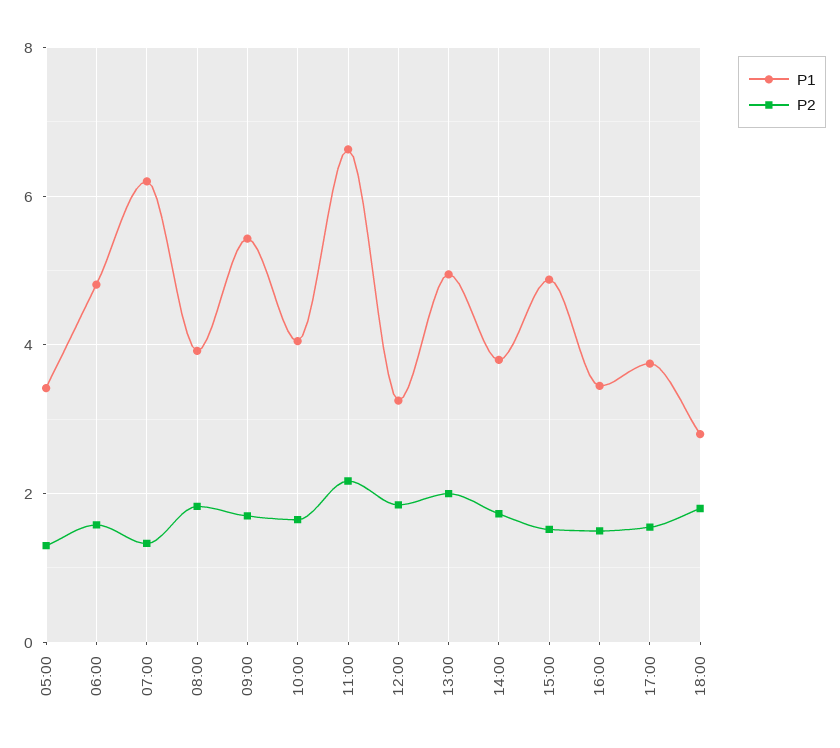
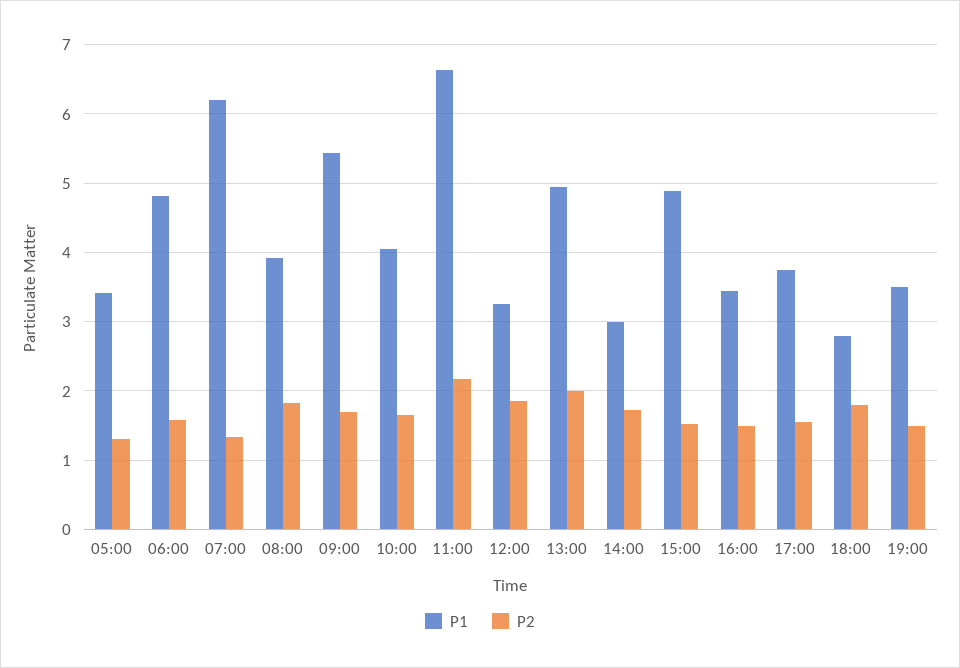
P1, 14:00: 3.8 -> 3
P1, 19:00: none -> 3.5
P2, 19:00: none -> 1.5

